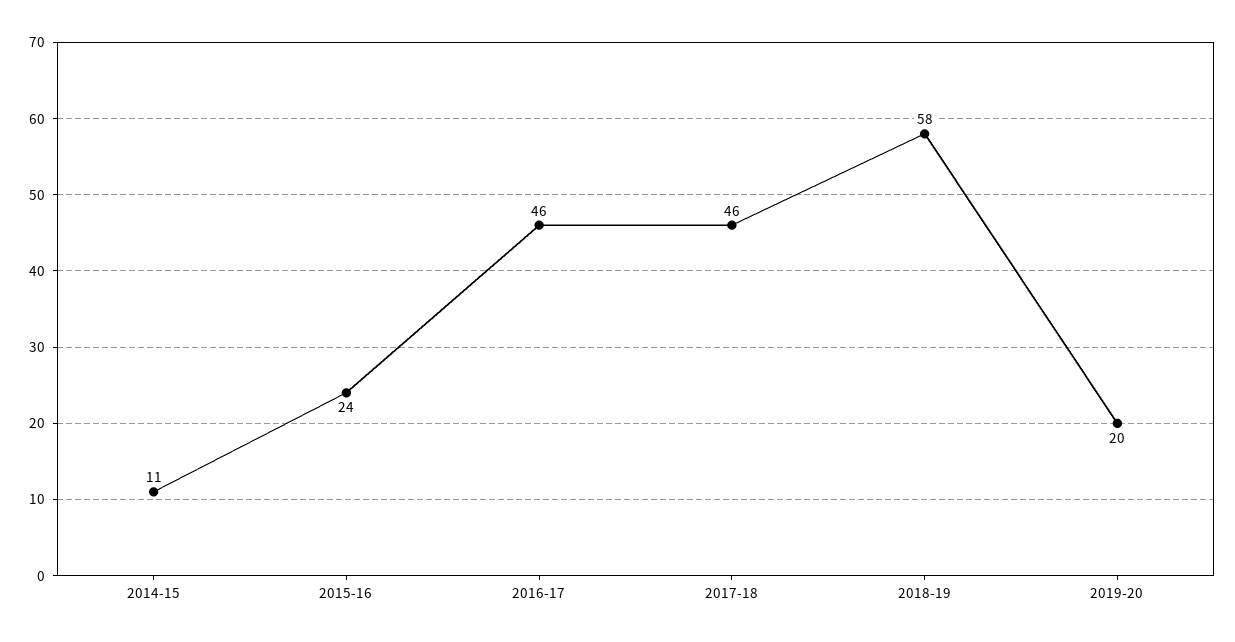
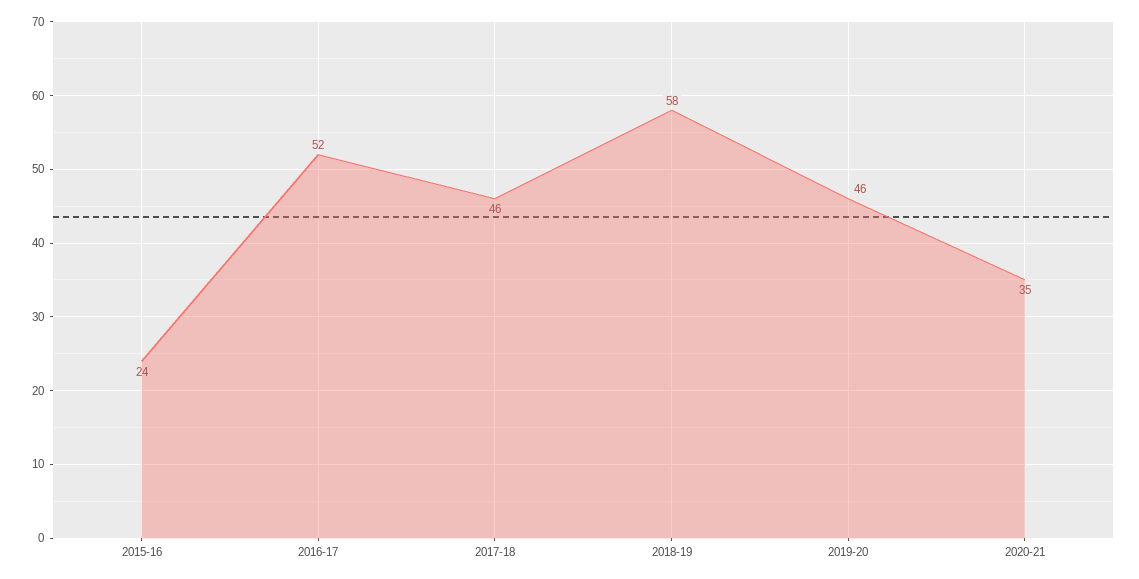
2014-15: 11 -> none
2016-17: 46 -> 52
2019-20: 20 -> 46
2020-21: none -> 35

